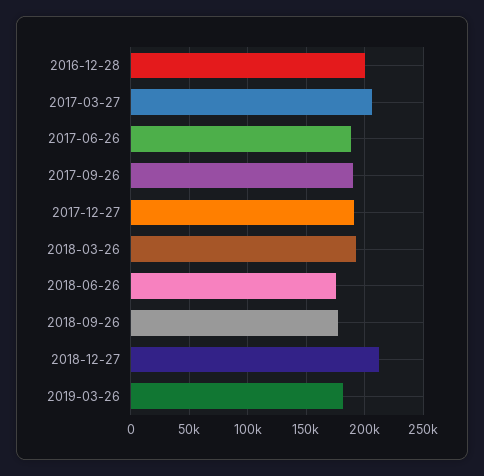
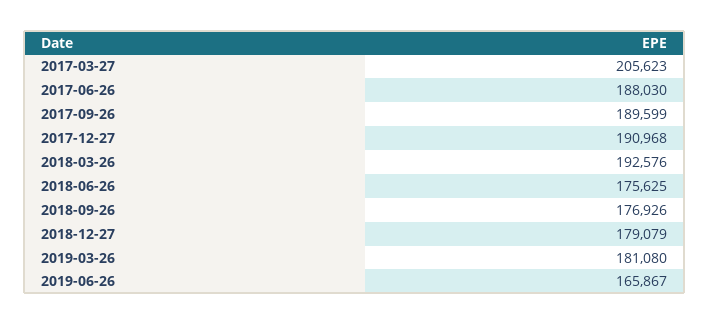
2016-12-28: 200000 -> none
2018-12-27: 210000 -> 179079
2019-06-26: none -> 165867

